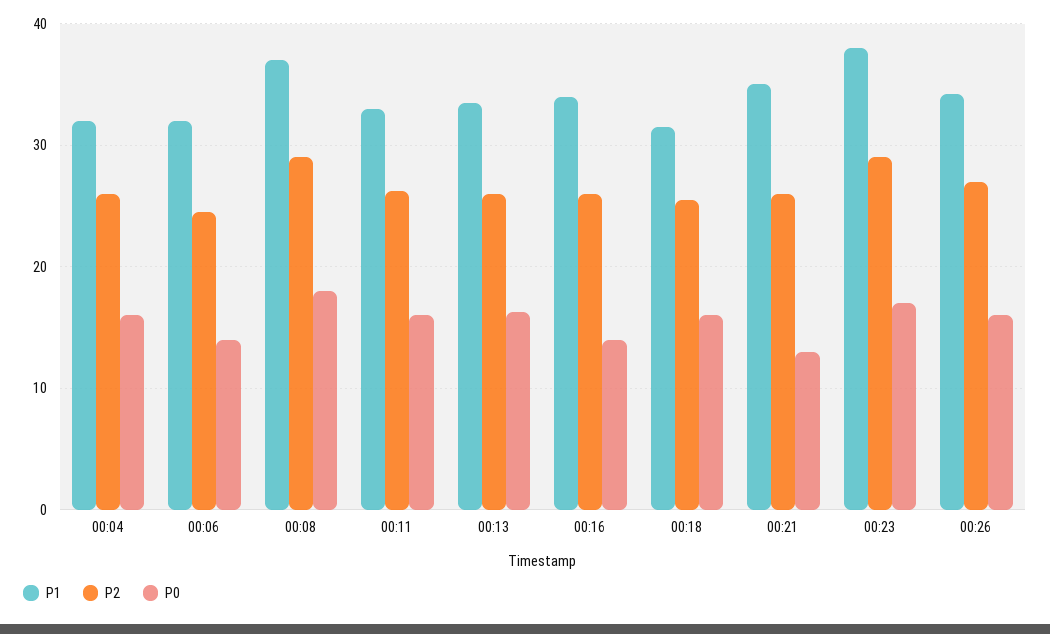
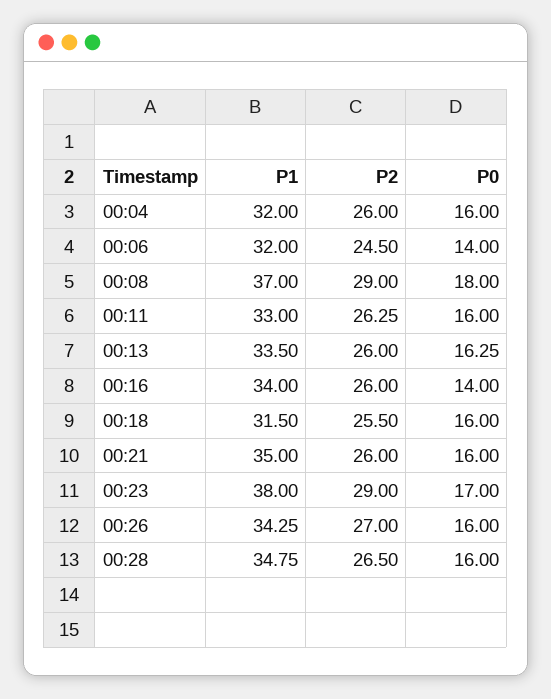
P0, 00:21: 13 -> 16
P1, 00:28: none -> 34.75
P2, 00:28: none -> 26.5
P0, 00:28: none -> 16

